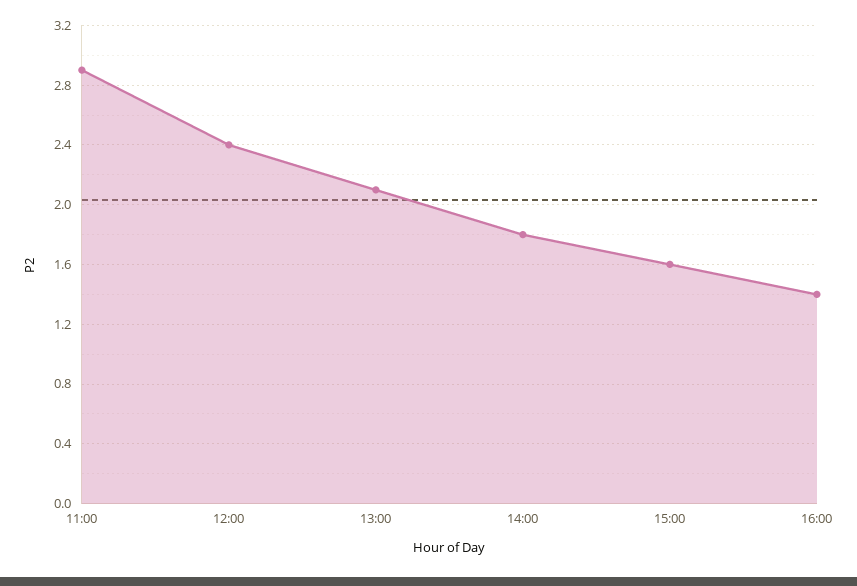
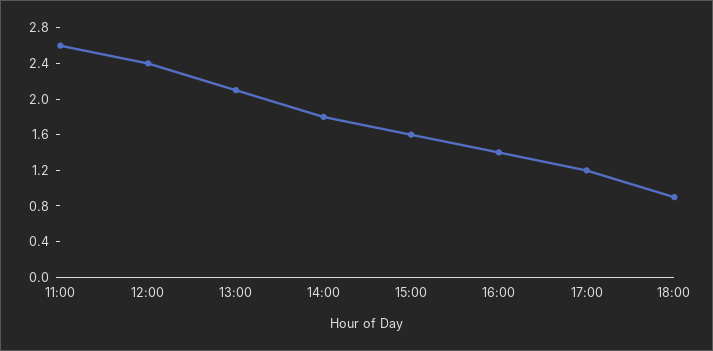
11:00: 2.9 -> 2.6
17:00: none -> 1.2
18:00: none -> 0.9

